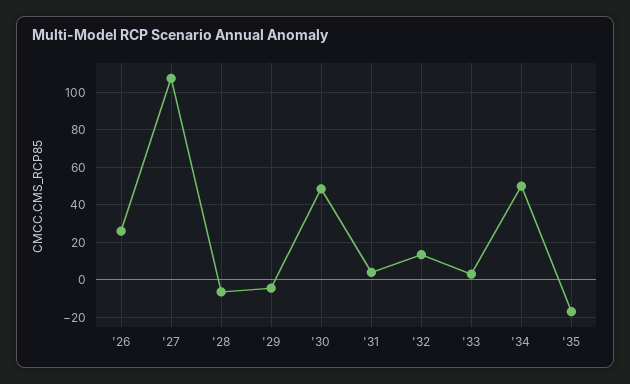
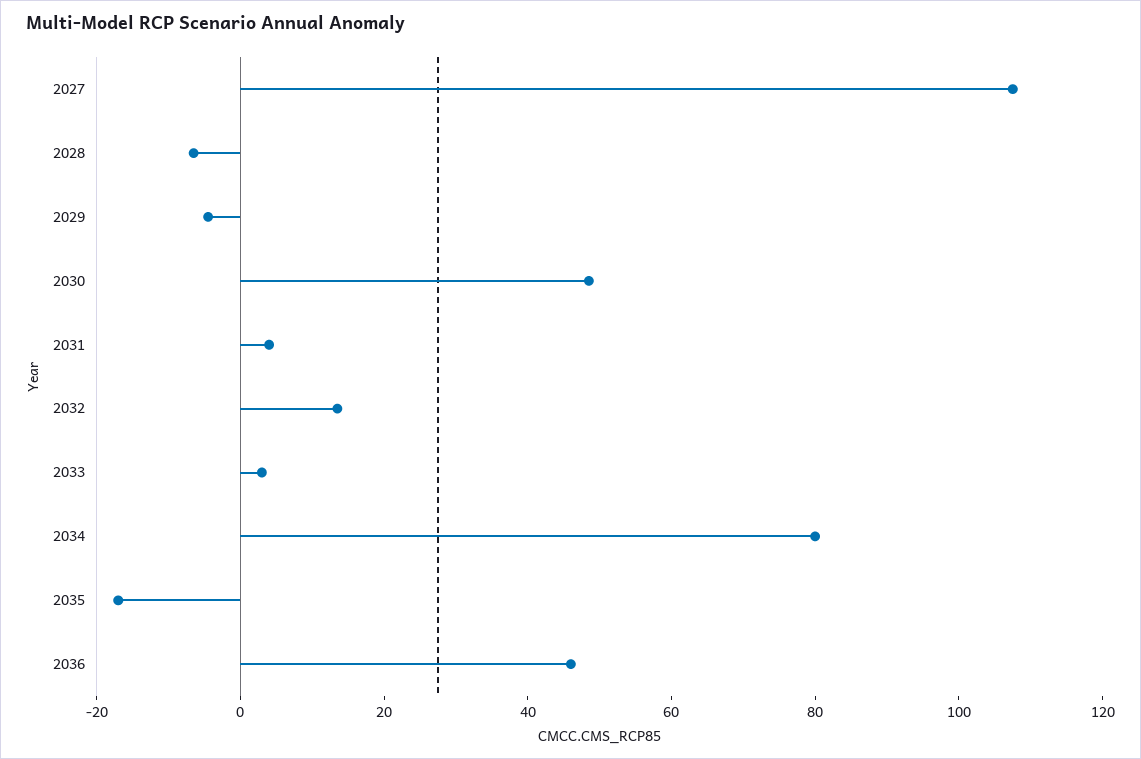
'26: 25 -> none
'34: 50 -> 80
2036: none -> 45

